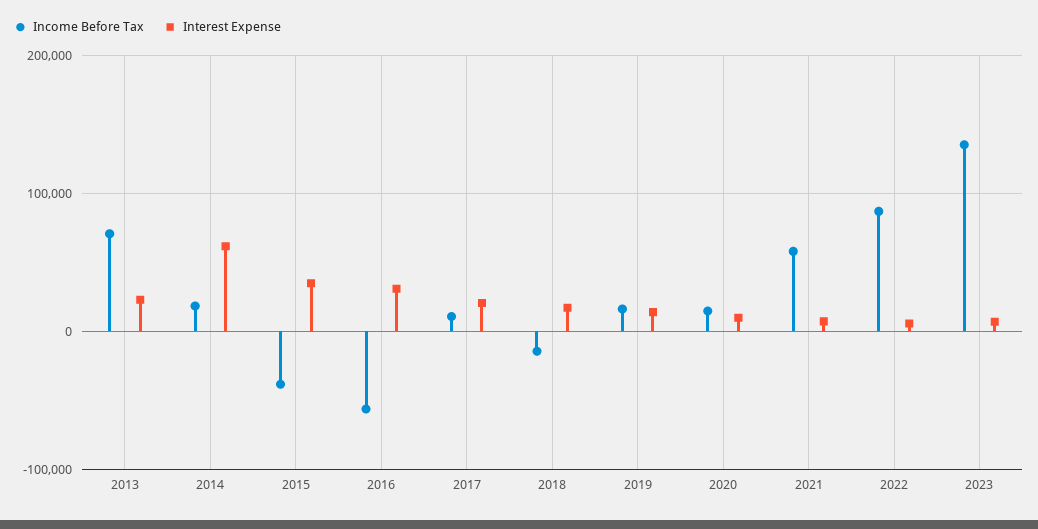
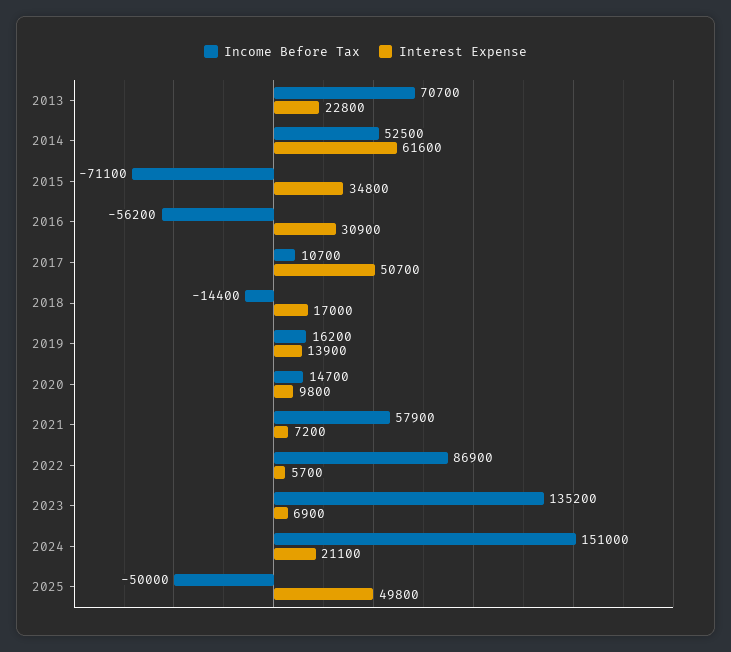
Income Before Tax, 2014: 20000 -> 52500
Income Before Tax, 2015: -40000 -> -71100
Interest Expense, 2017: 20000 -> 50700
Income Before Tax, 2024: none -> 151000
Interest Expense, 2024: none -> 21100
Income Before Tax, 2025: none -> -50000
Interest Expense, 2025: none -> 49800

